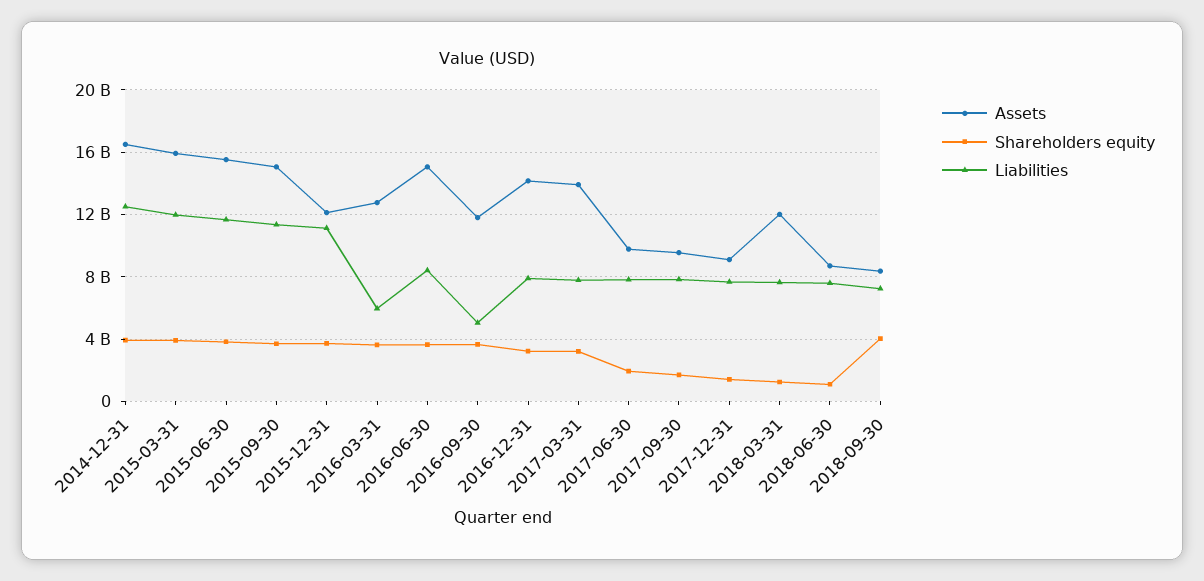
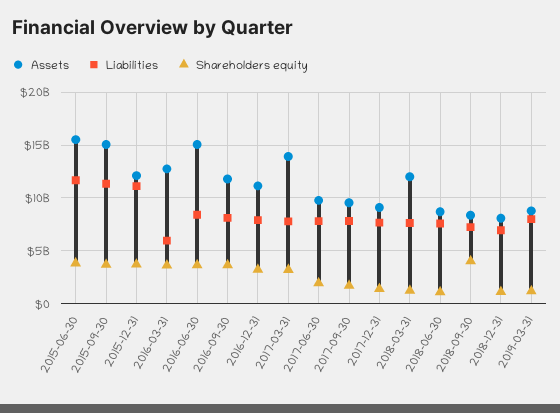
Assets, 2014-12-31: 16500000000 -> none
Shareholders equity, 2014-12-31: 4000000000 -> none
Liabilities, 2014-12-31: 12500000000 -> none
Assets, 2015-03-31: 16000000000 -> none
Shareholders equity, 2015-03-31: 4000000000 -> none
Liabilities, 2015-03-31: 12000000000 -> none
Liabilities, 2016-09-30: 5000000000 -> 8000000000
Assets, 2016-12-31: 14000000000 -> 11000000000
Assets, 2018-12-31: none -> 8000000000
Liabilities, 2018-12-31: none -> 7000000000
Shareholders equity, 2018-12-31: none -> 1000000000
Assets, 2019-03-31: none -> 9000000000
Liabilities, 2019-03-31: none -> 8000000000
Shareholders equity, 2019-03-31: none -> 1000000000

